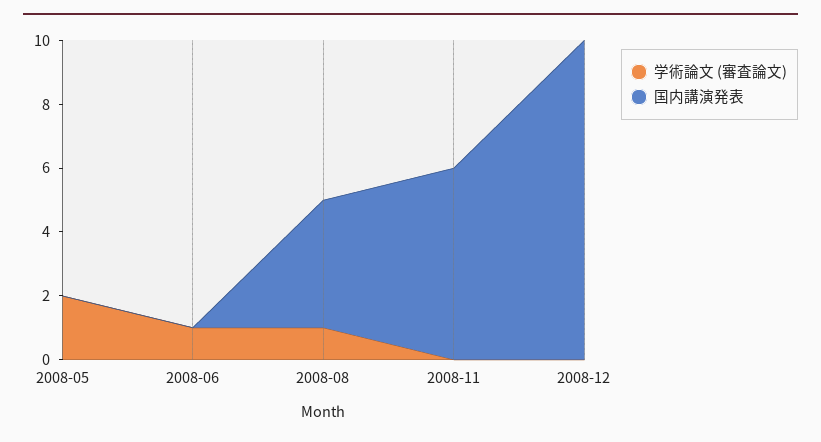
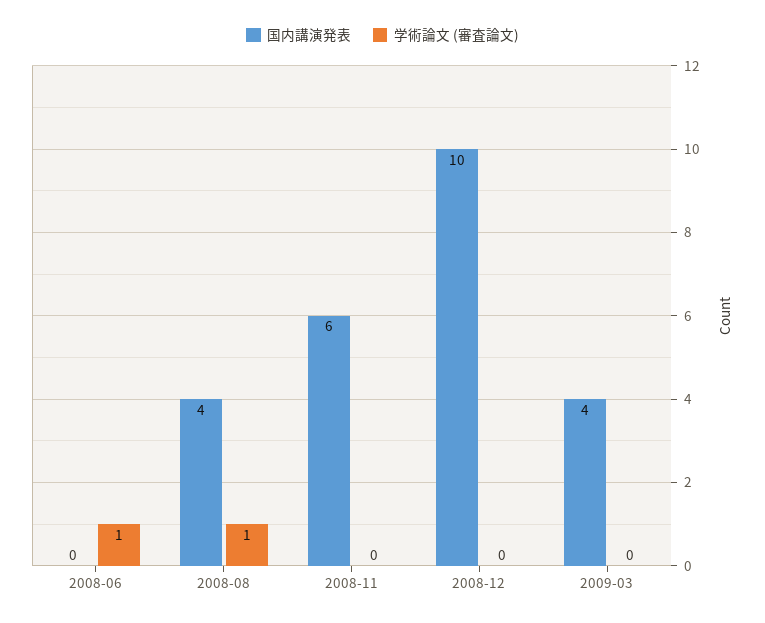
学術論文 (審査論文), 2008-05: 2 -> none
国内講演発表, 2008-05: 0 -> none
国内講演発表, 2009-03: none -> 4
学術論文 (審査論文), 2009-03: none -> 0

